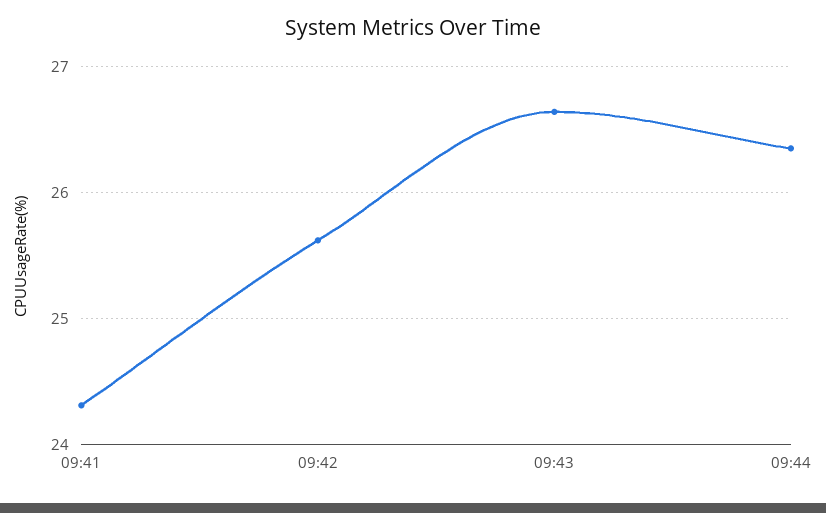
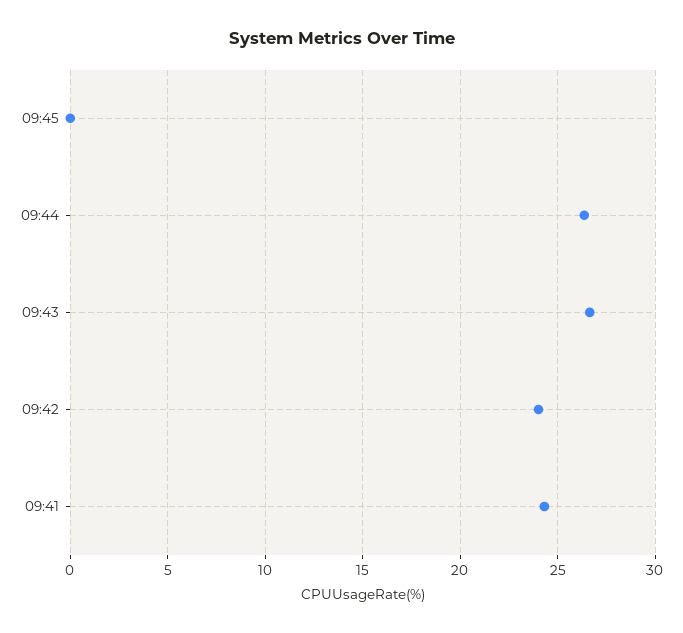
09:42: 25.6 -> 24
09:45: none -> 0

